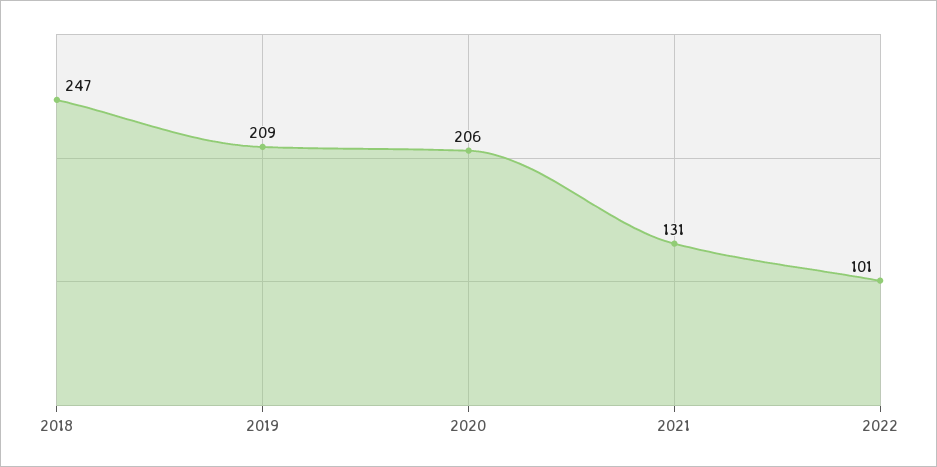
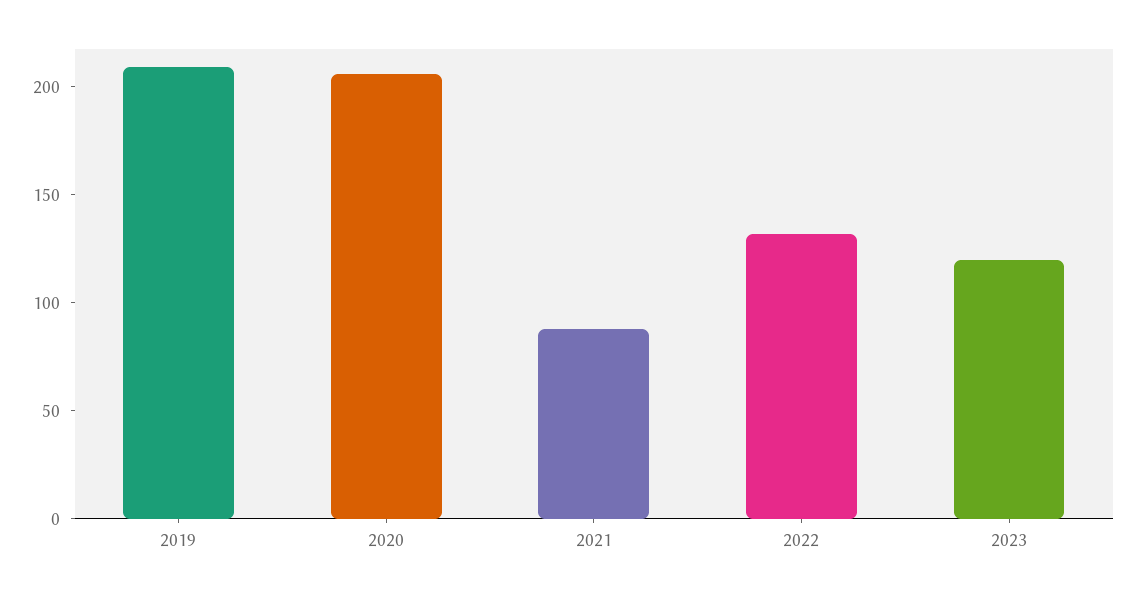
2018: 247 -> none
2021: 131 -> 90
2022: 101 -> 130
2023: none -> 120

